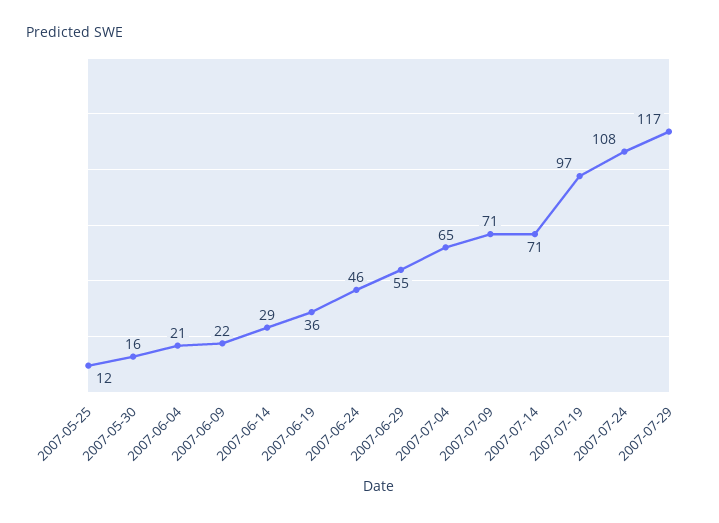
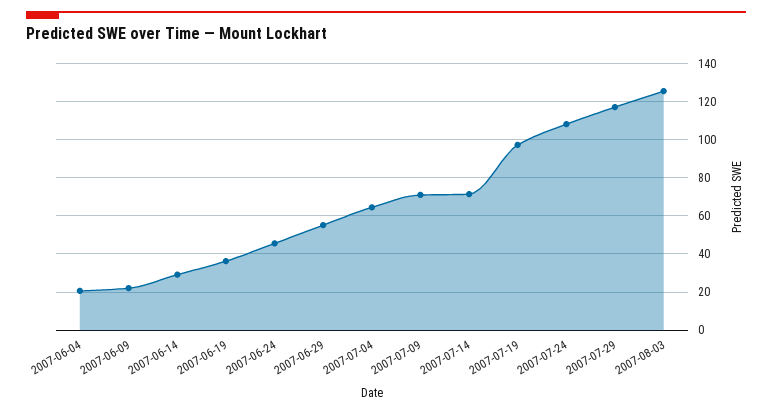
2007-05-25: 12 -> none
2007-05-30: 16 -> none
2007-08-03: none -> 125

